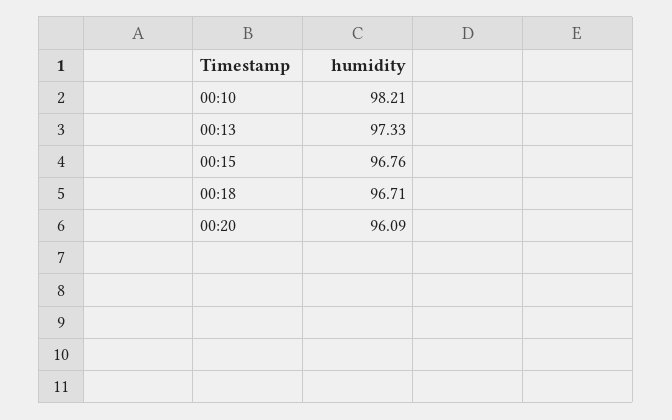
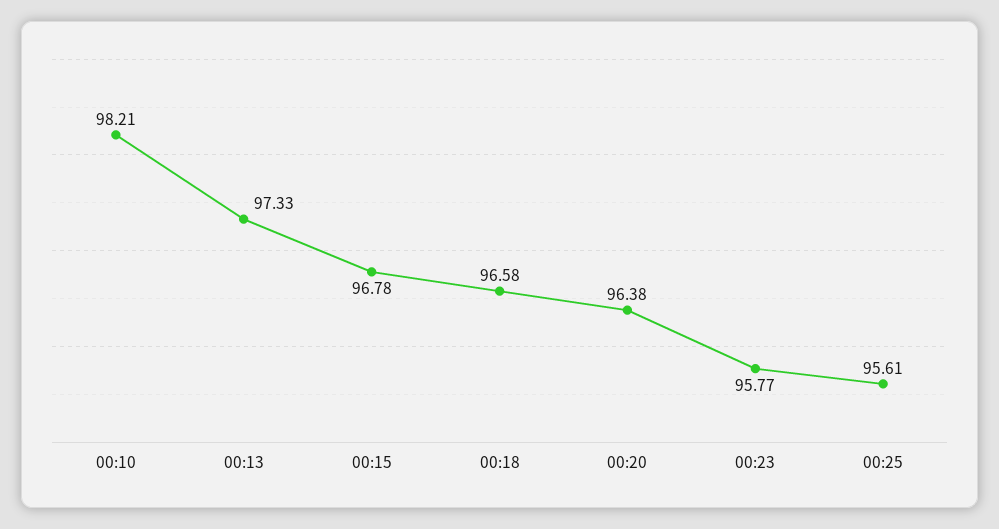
00:15: 96.76 -> 96.78
00:18: 96.71 -> 96.58
00:20: 96.09 -> 96.38
00:23: none -> 95.77
00:25: none -> 95.61

